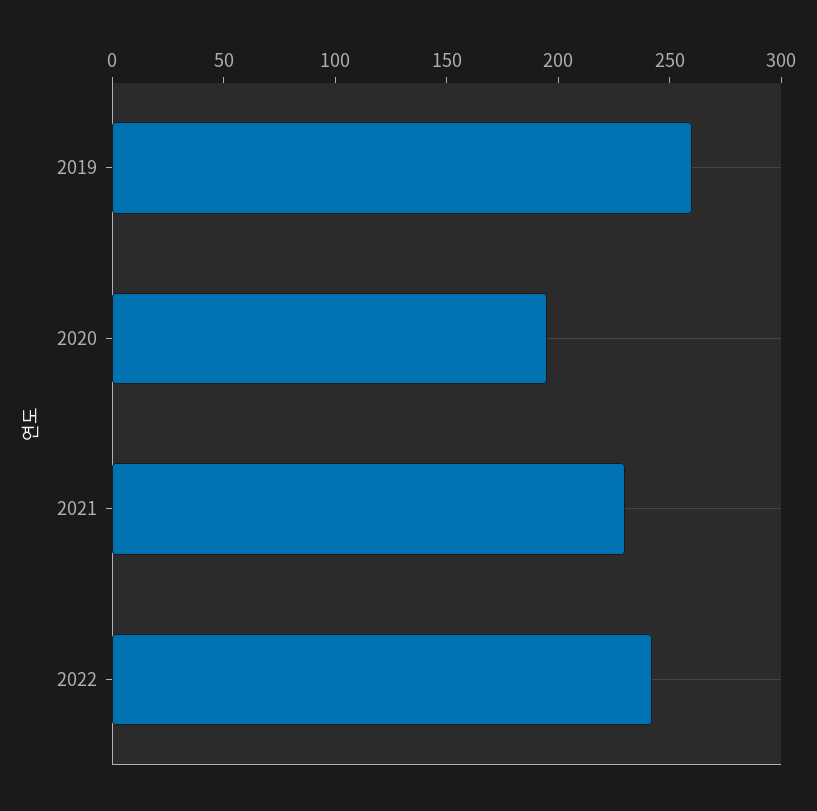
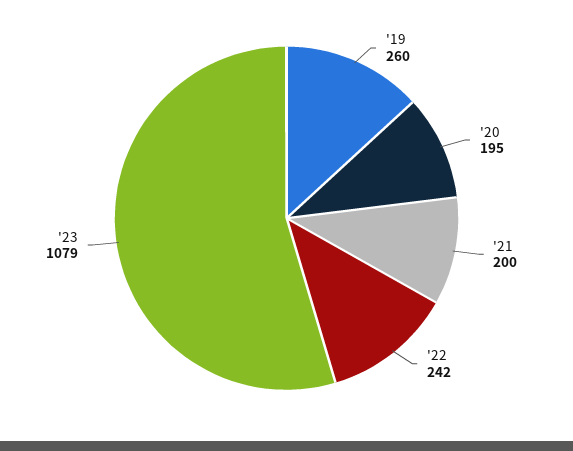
2021: 230 -> 200
'23: none -> 1079

